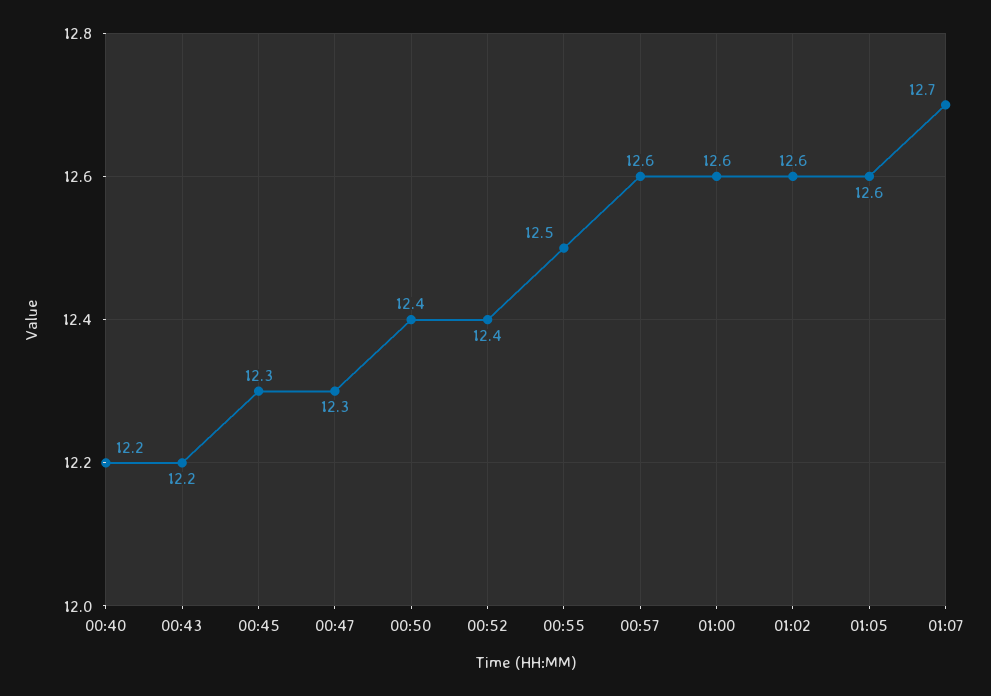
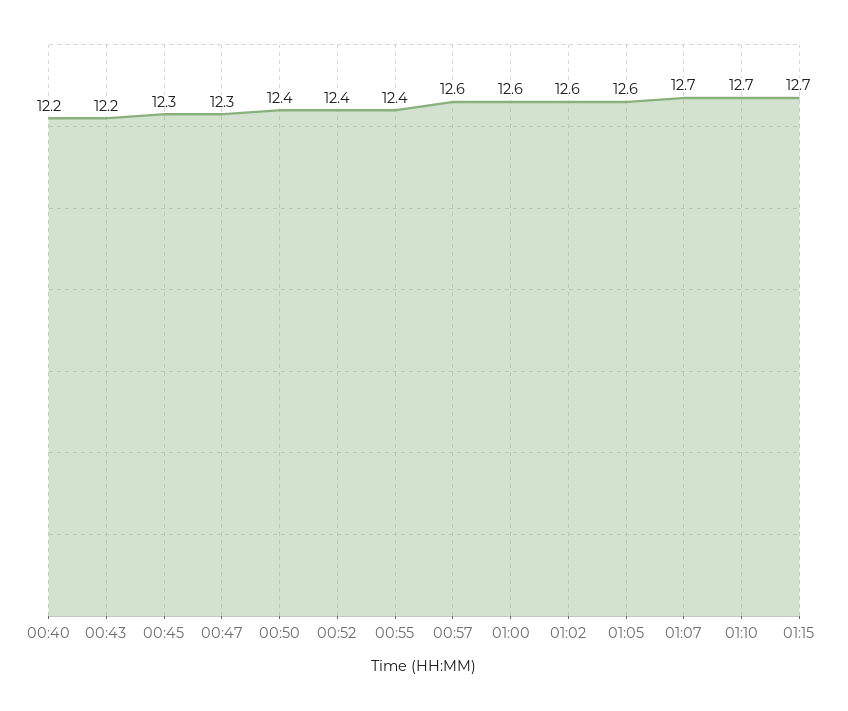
00:55: 12.5 -> 12.4
01:10: none -> 12.7
01:15: none -> 12.7

